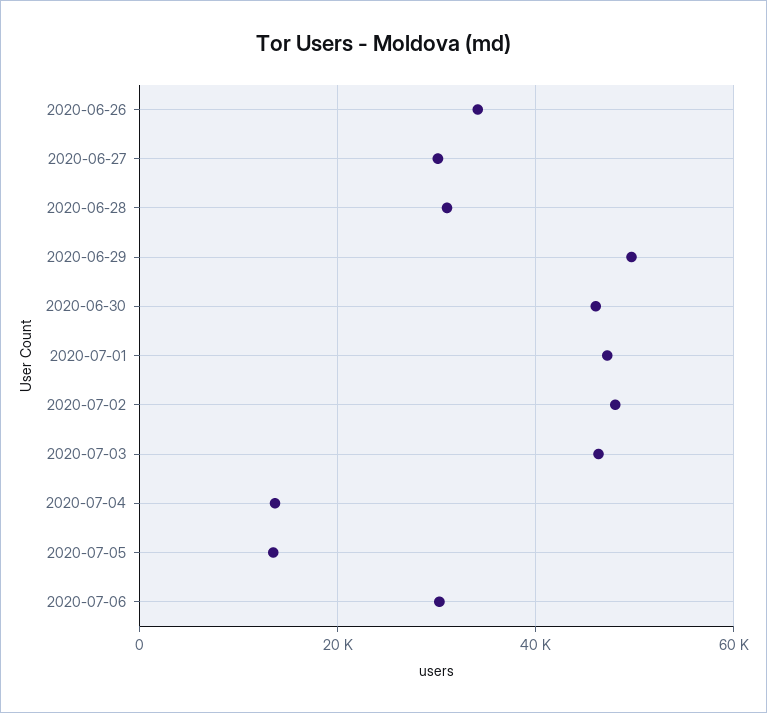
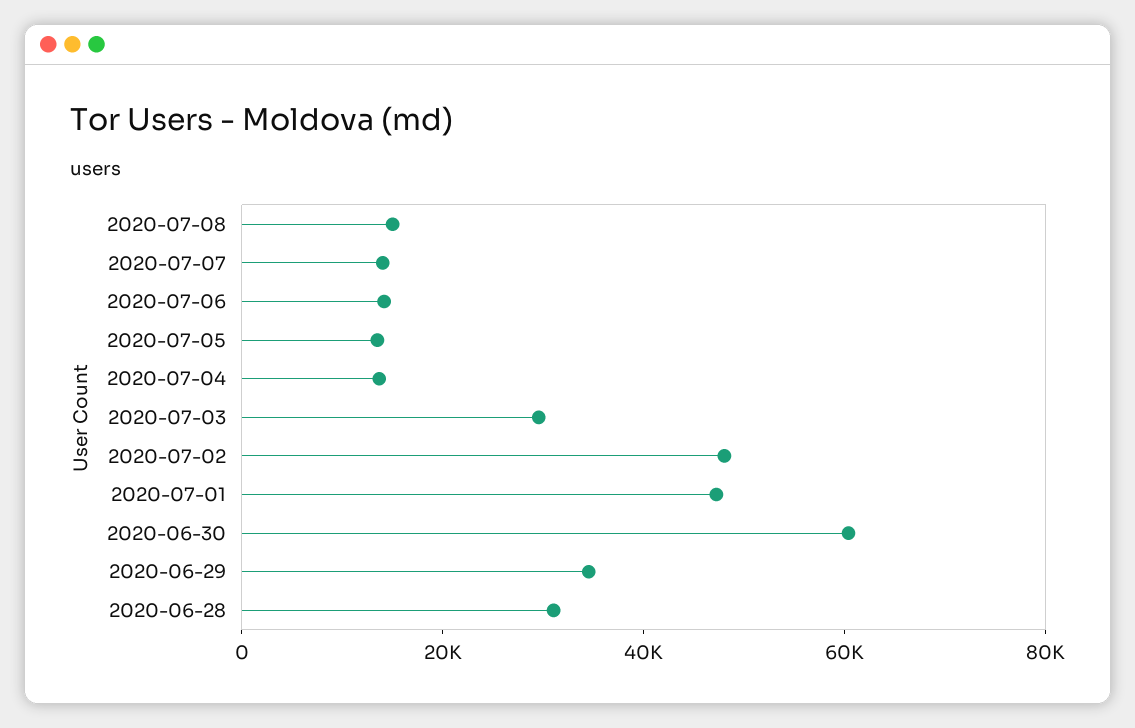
2020-06-26: 34000 -> none
2020-06-27: 30000 -> none
2020-06-29: 50000 -> 35000
2020-06-30: 46000 -> 60000
2020-07-03: 46000 -> 30000
2020-07-06: 30000 -> 15000
2020-07-08: none -> 15000
2020-07-07: none -> 15000

